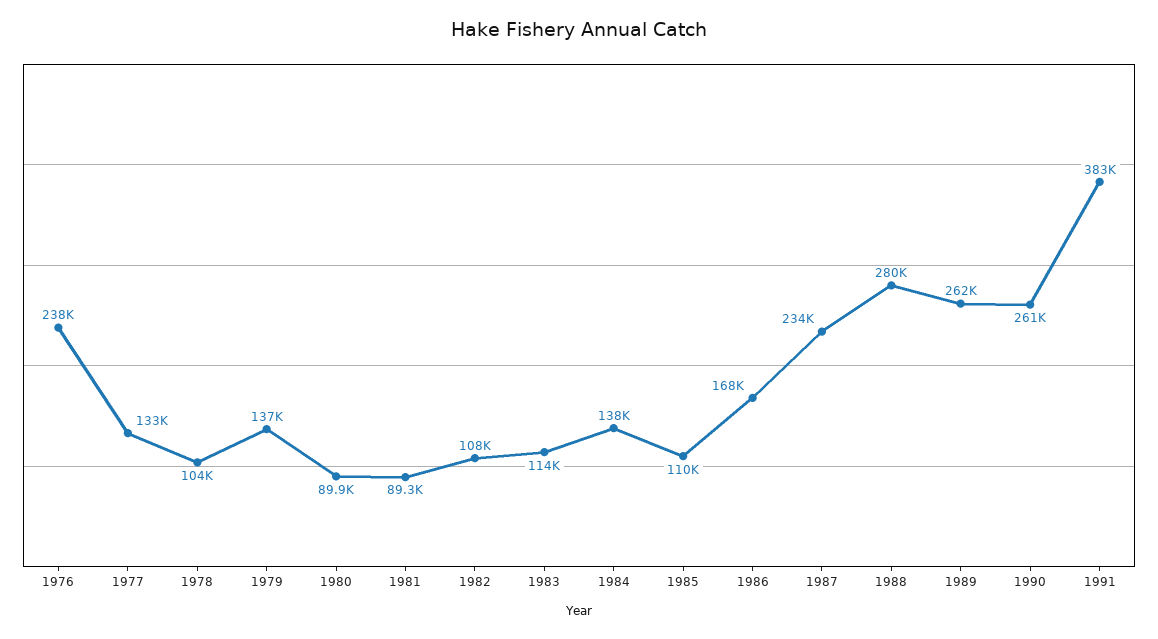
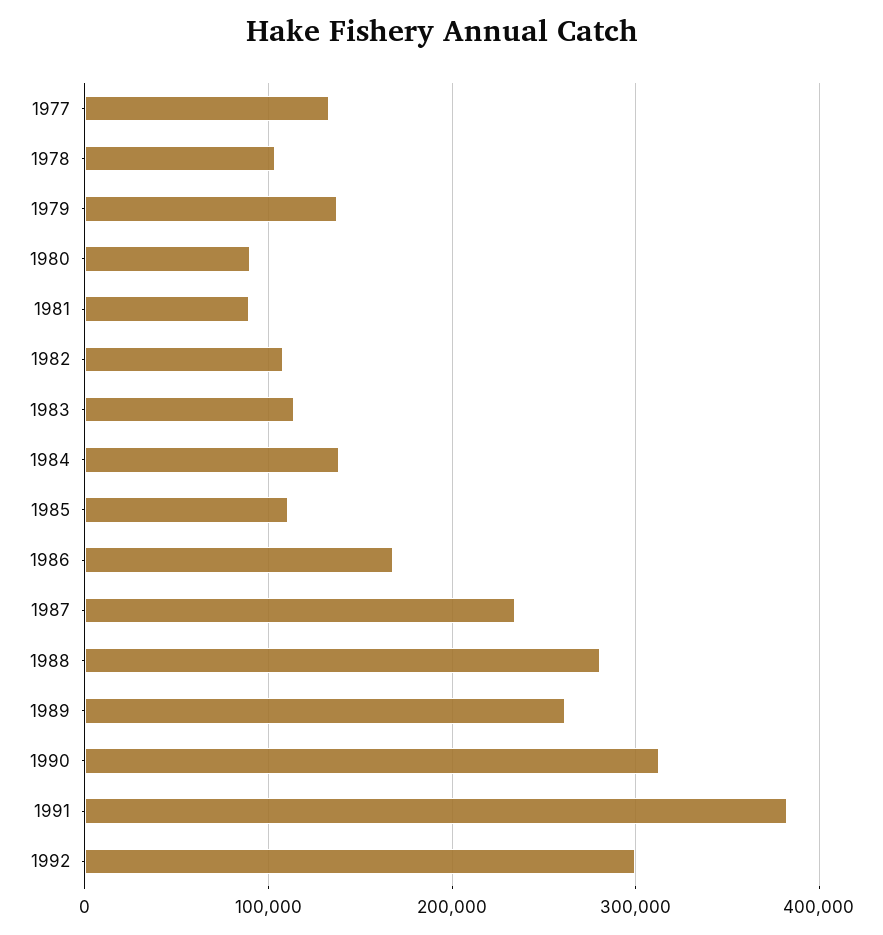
1976: 238000 -> none
1990: 261000 -> 310000
1992: none -> 300000

